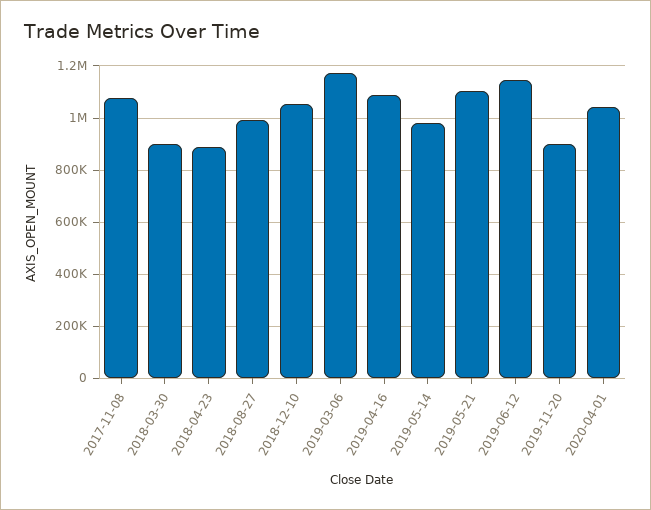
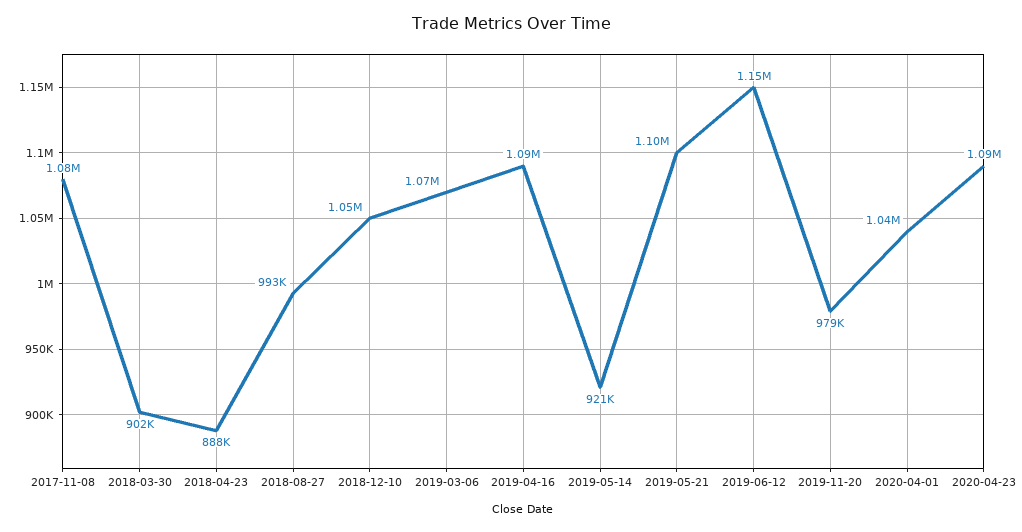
2019-03-06: 1175000 -> 1070000
2019-05-14: 975000 -> 921000
2019-11-20: 900000 -> 979000
2020-04-23: none -> 1090000

